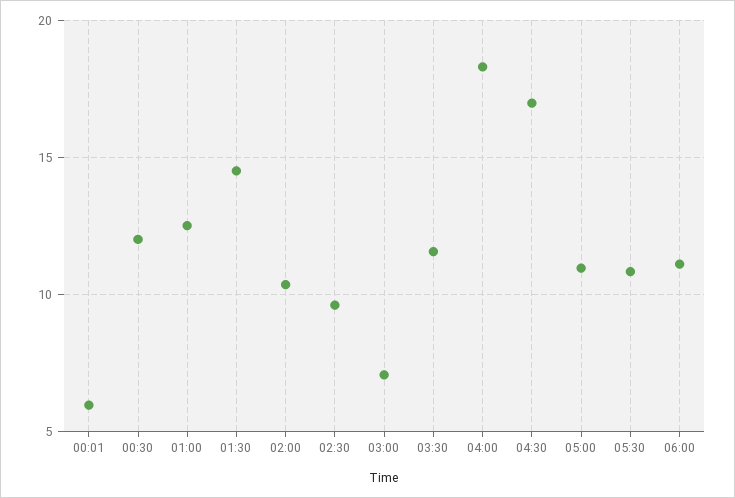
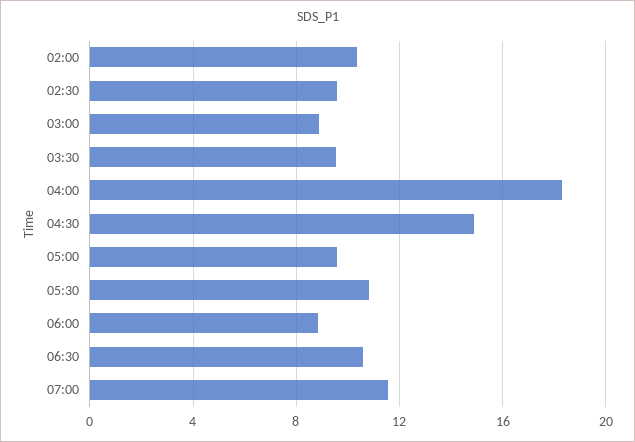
00:01: 6 -> none
00:30: 12 -> none
01:00: 12.5 -> none
01:30: 14.5 -> none
03:00: 7 -> 9
03:30: 11.5 -> 9.5
04:30: 17 -> 15
05:00: 11 -> 9.5
06:00: 11 -> 9
06:30: none -> 10.5
07:00: none -> 11.5

